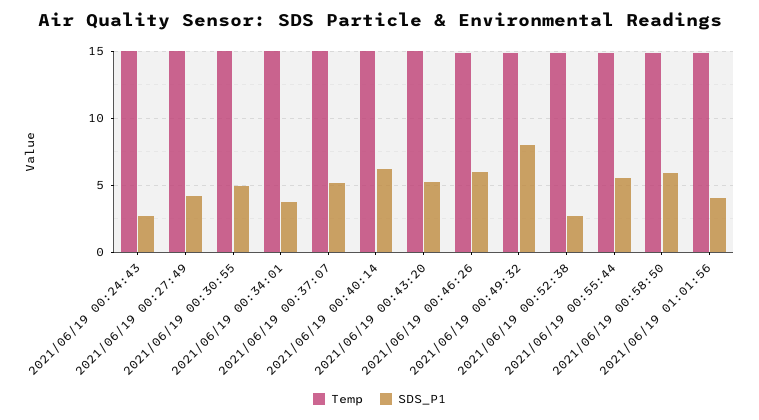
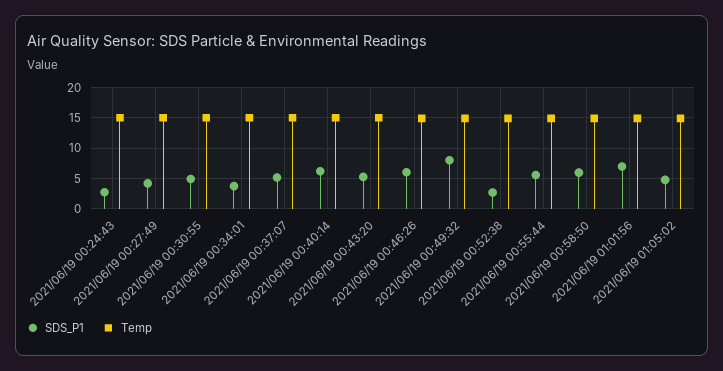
SDS_P1, 2021/06/19 01:01:56: 4 -> 7
SDS_P1, 2021/06/19 01:05:02: none -> 5
Temp, 2021/06/19 01:05:02: none -> 15

